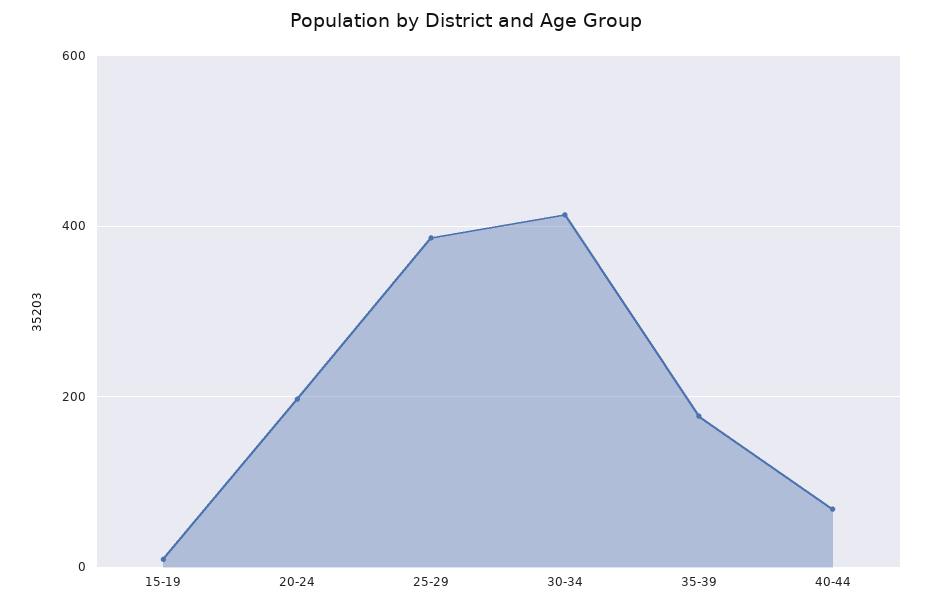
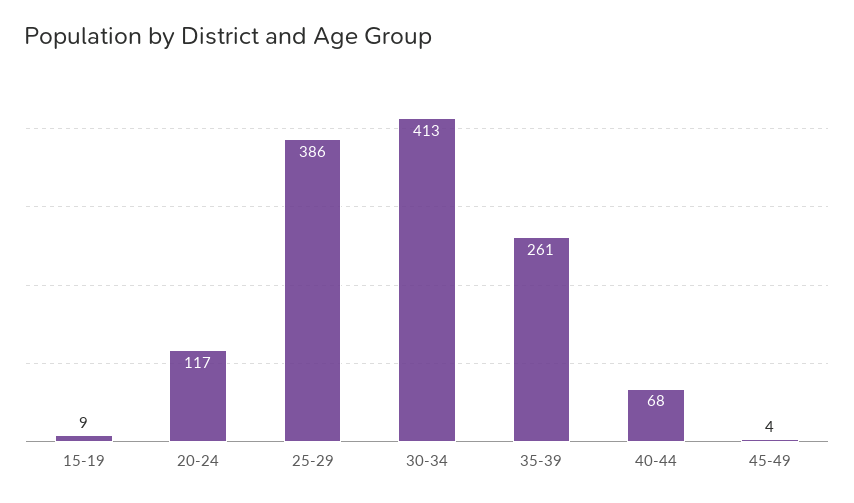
20-24: 200 -> 117
35-39: 180 -> 261
45-49: none -> 4

